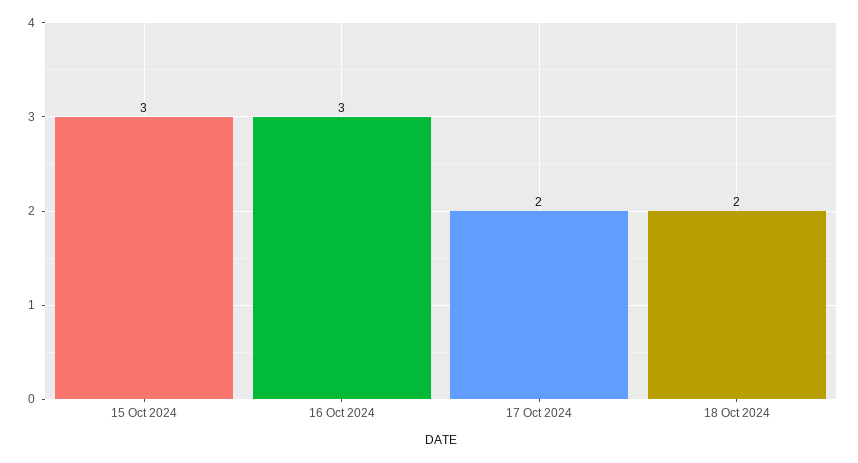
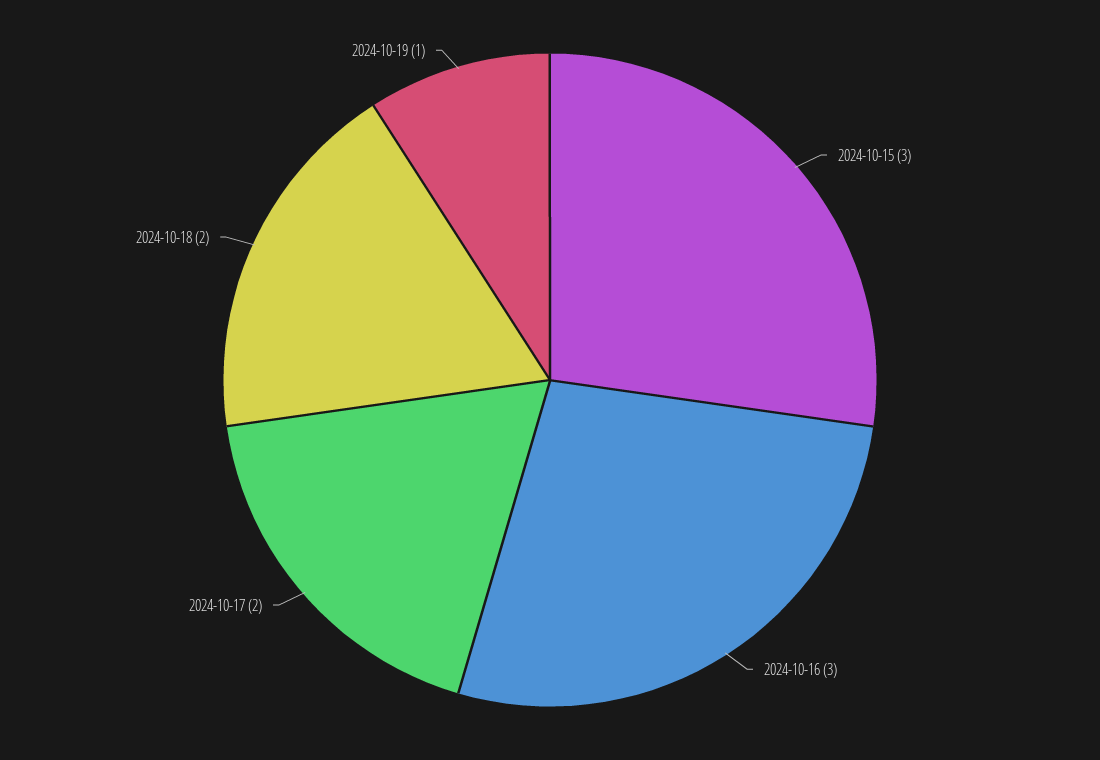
2024-10-19: none -> 1

